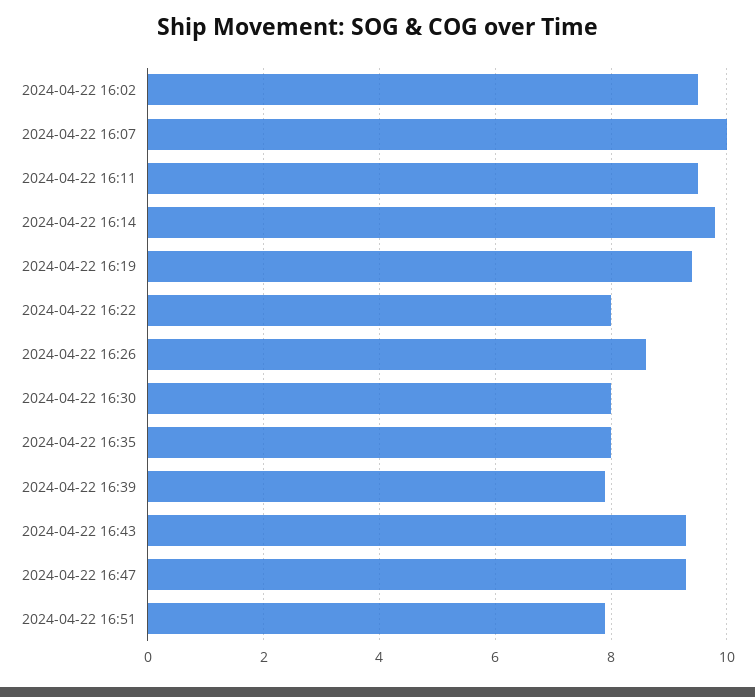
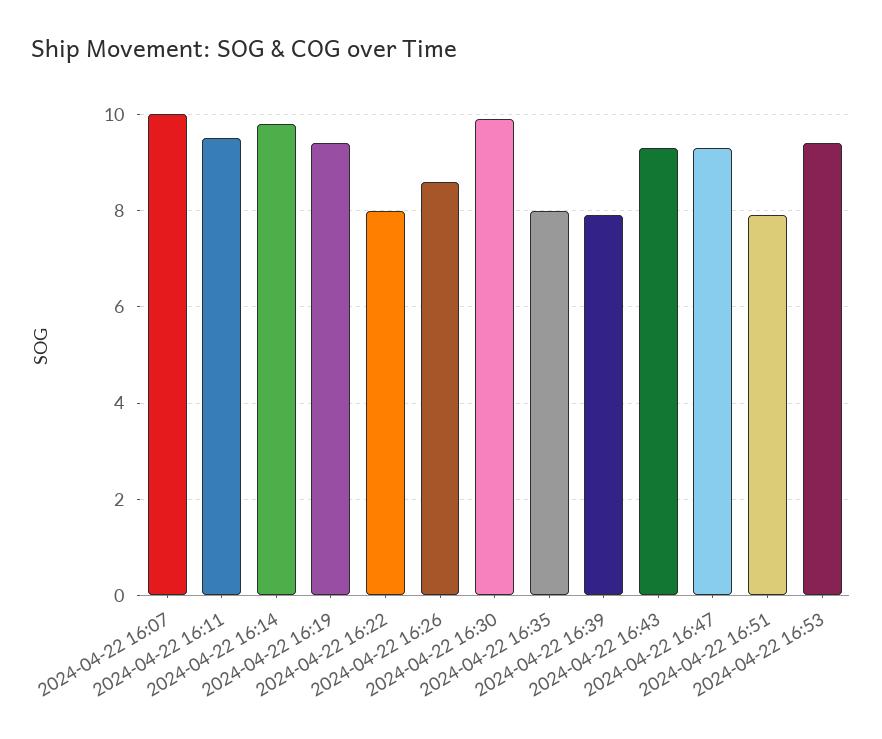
2024-04-22 16:02: 9.5 -> none
2024-04-22 16:30: 8 -> 10
2024-04-22 16:53: none -> 9.5

